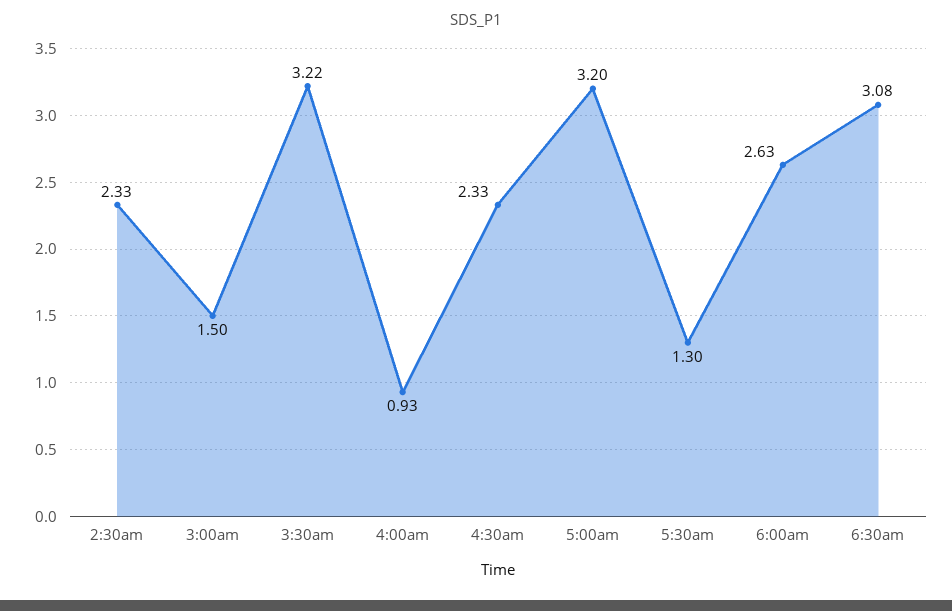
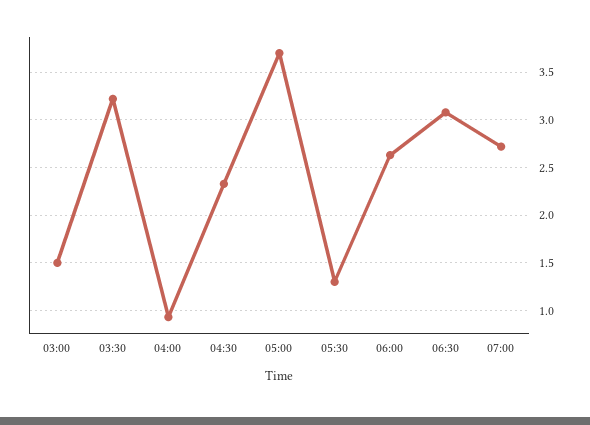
2:30am: 2.33 -> none
5:00am: 3.2 -> 3.7
07:00: none -> 2.7

